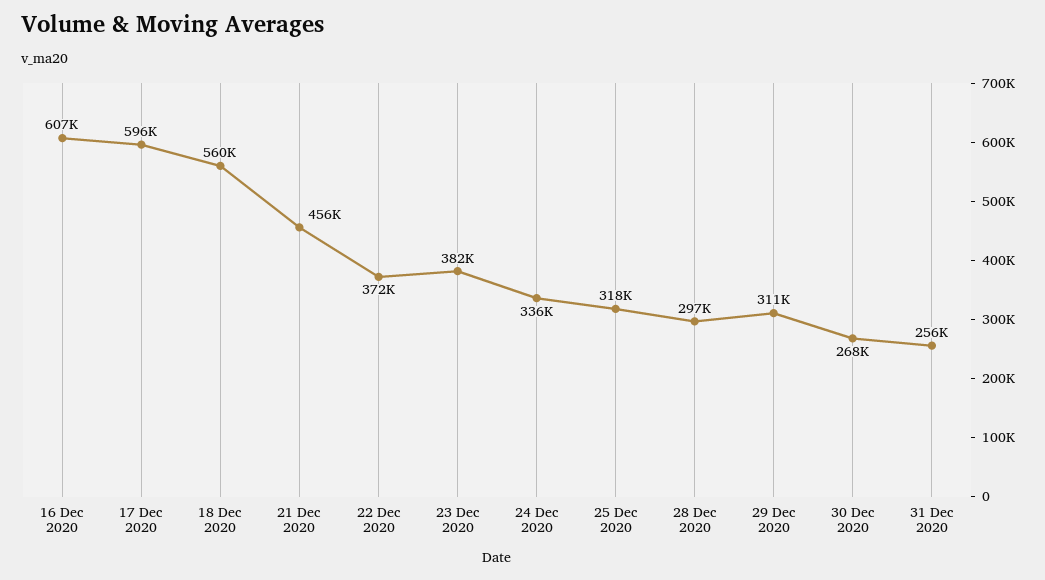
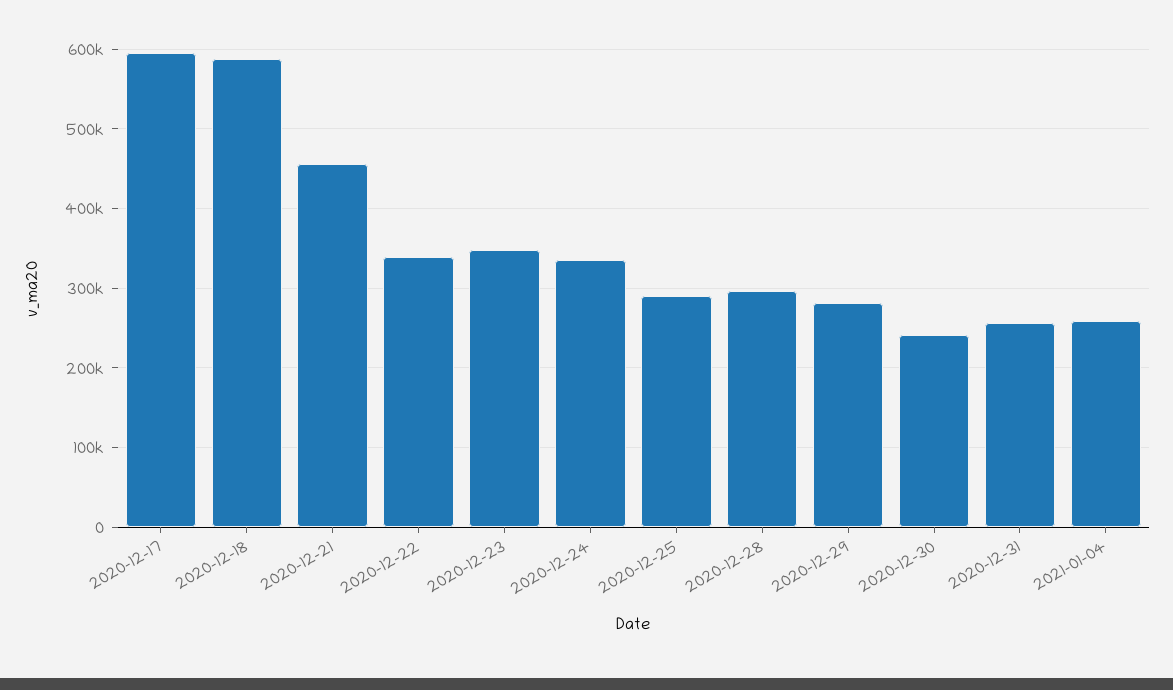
16 Dec 2020: 607000 -> none
18 Dec 2020: 560000 -> 590000
22 Dec 2020: 372000 -> 340000
23 Dec 2020: 382000 -> 350000
25 Dec 2020: 318000 -> 290000
29 Dec 2020: 311000 -> 280000
30 Dec 2020: 268000 -> 240000
2021-01-04: none -> 260000

